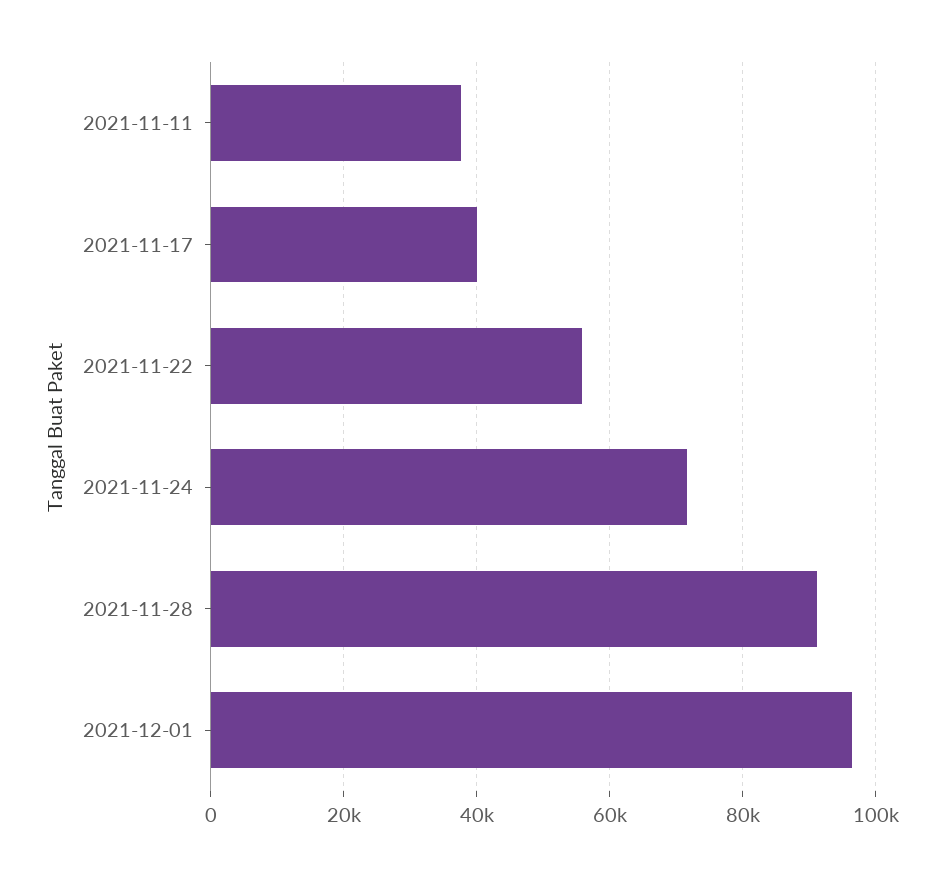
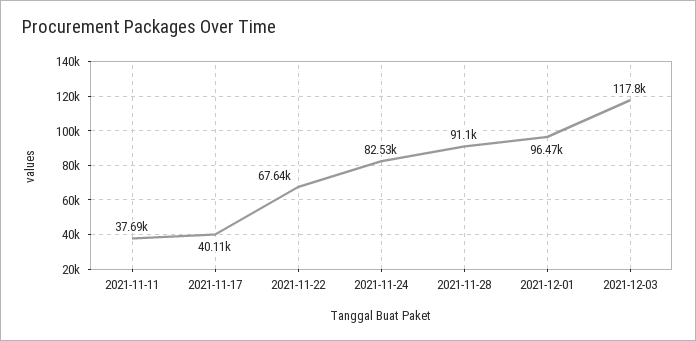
2021-11-22: 56000 -> 67640
2021-11-24: 72000 -> 82530
2021-12-03: none -> 117800

